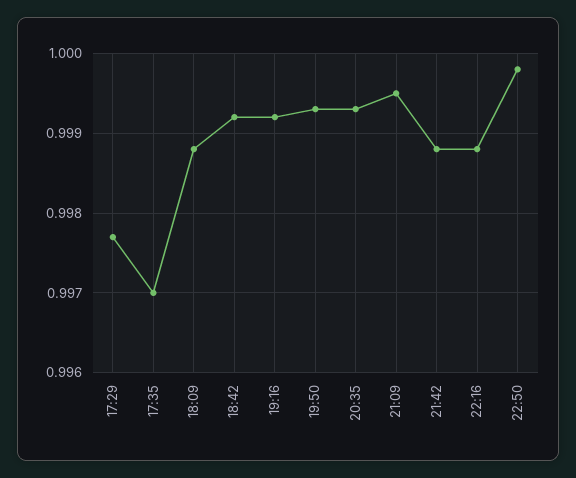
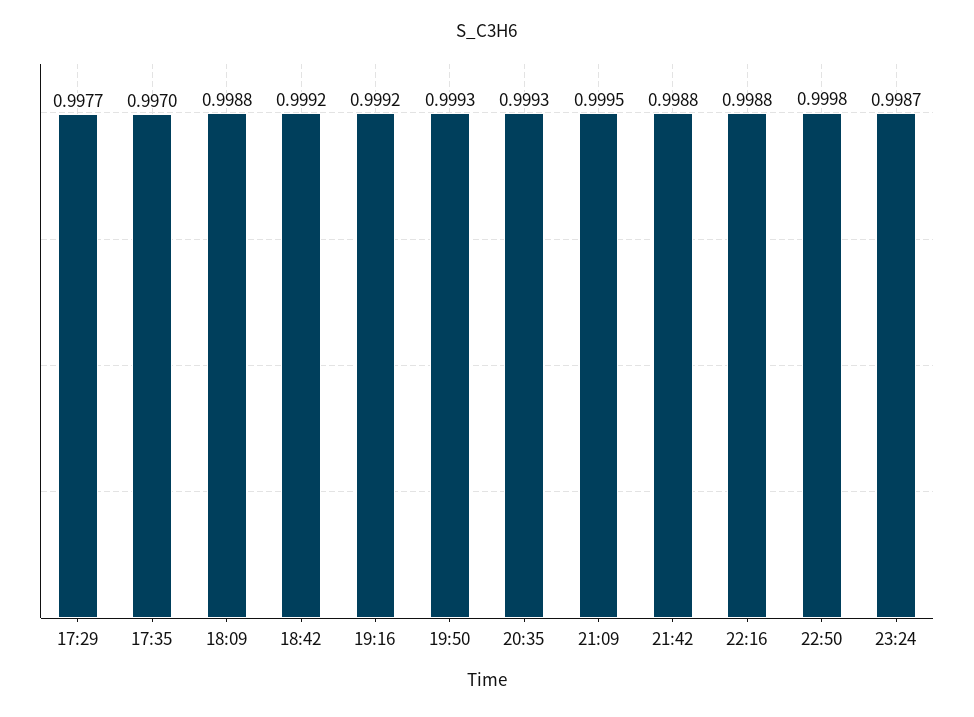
23:24: none -> 0.9987

